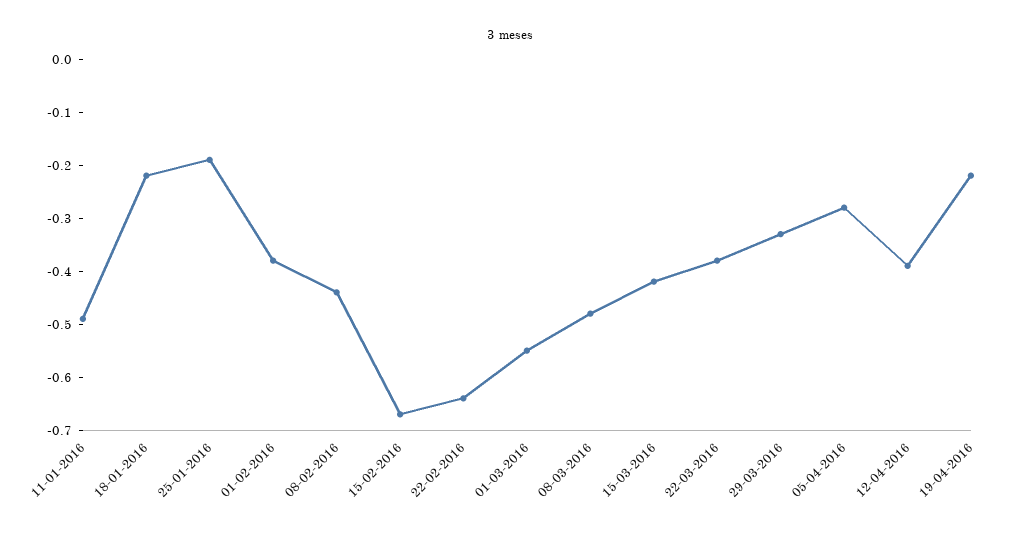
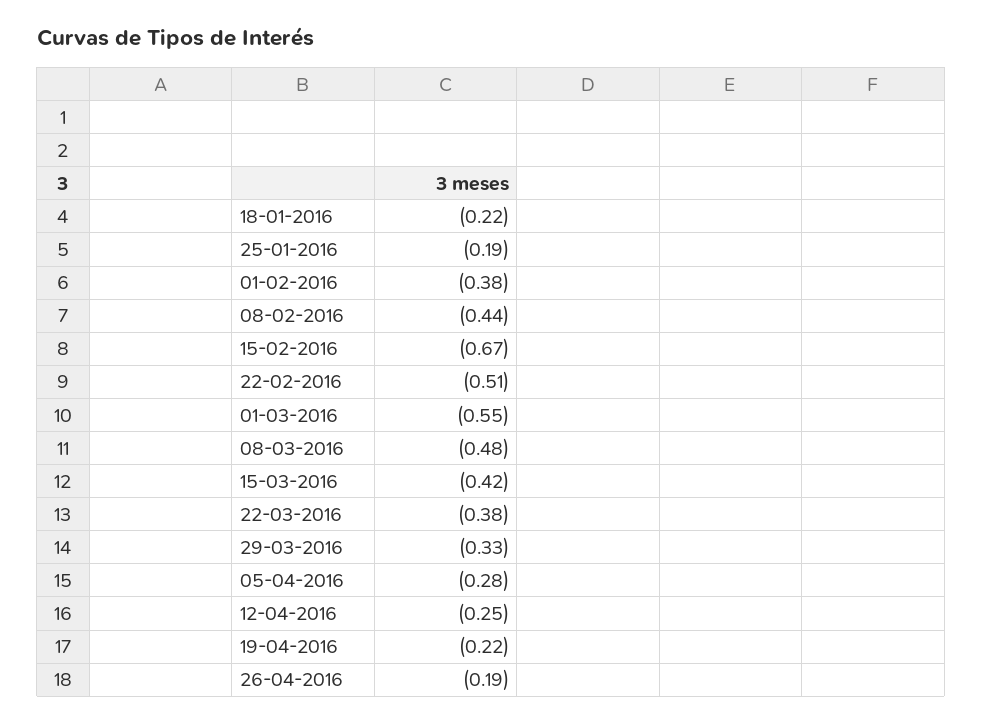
11-01-2016: -0.5 -> none
22-02-2016: -0.65 -> -0.51
12-04-2016: -0.4 -> -0.25
26-04-2016: none -> -0.19

